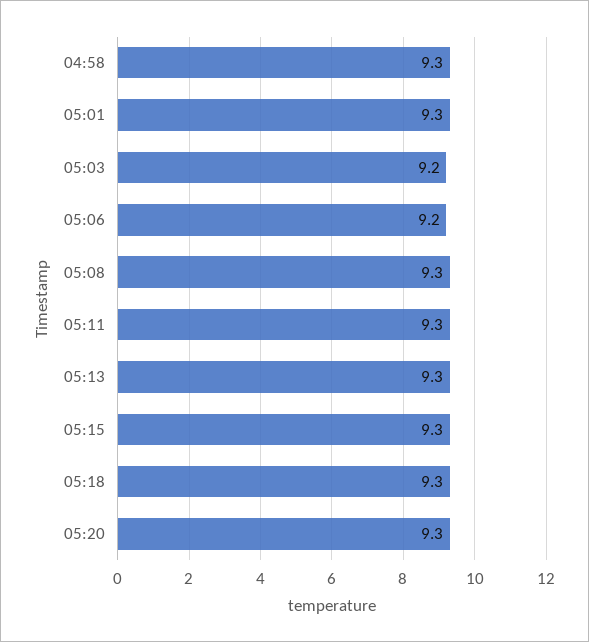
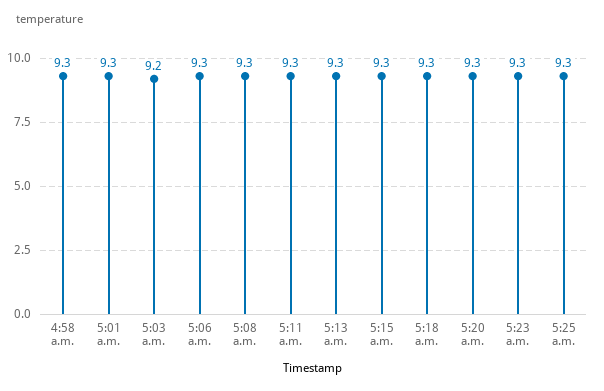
05:06: 9.2 -> 9.3
5:23 a.m.: none -> 9.3
5:25 a.m.: none -> 9.3

